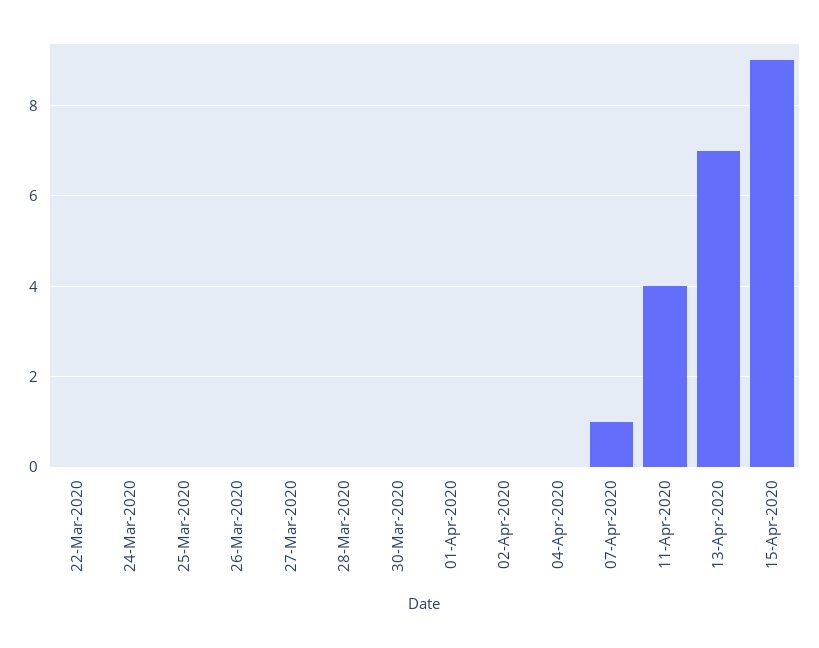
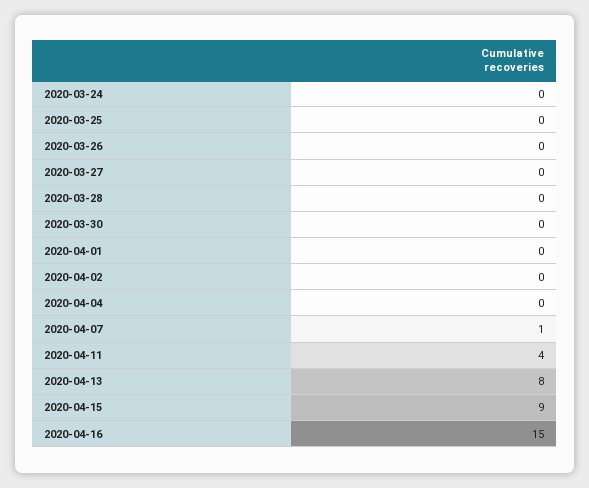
22-Mar-2020: 0 -> none
13-Apr-2020: 7 -> 8
2020-04-16: none -> 15

